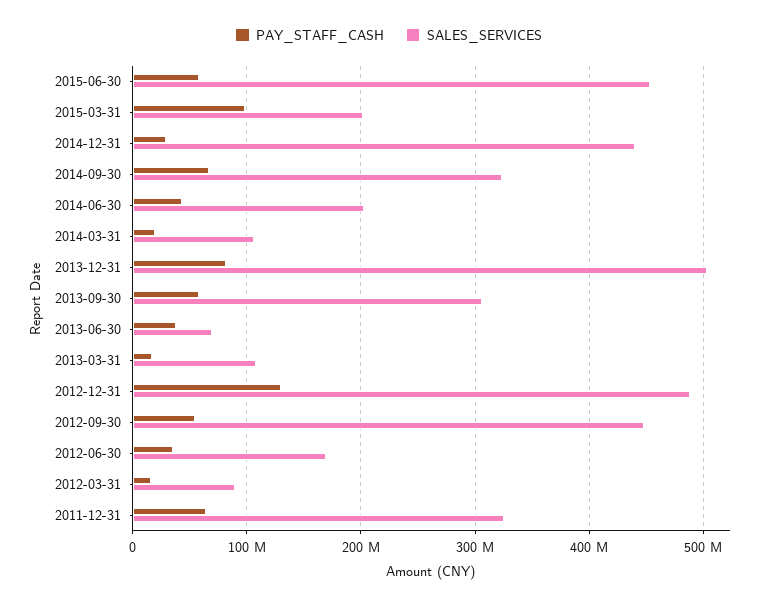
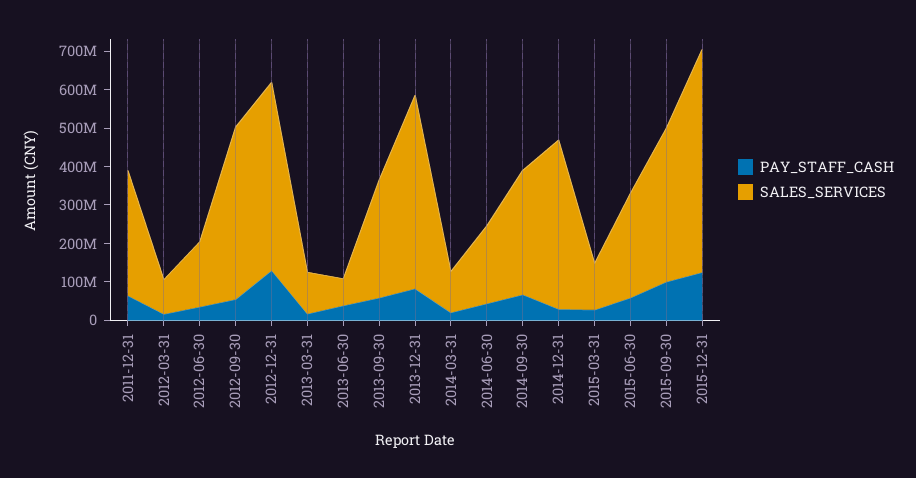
SALES_SERVICES, 2015-06-30: 450000000 -> 275000000
PAY_STAFF_CASH, 2015-03-31: 100000000 -> 25000000
SALES_SERVICES, 2015-03-31: 200000000 -> 125000000
PAY_STAFF_CASH, 2015-09-30: none -> 100000000
SALES_SERVICES, 2015-09-30: none -> 400000000
PAY_STAFF_CASH, 2015-12-31: none -> 125000000
SALES_SERVICES, 2015-12-31: none -> 575000000

